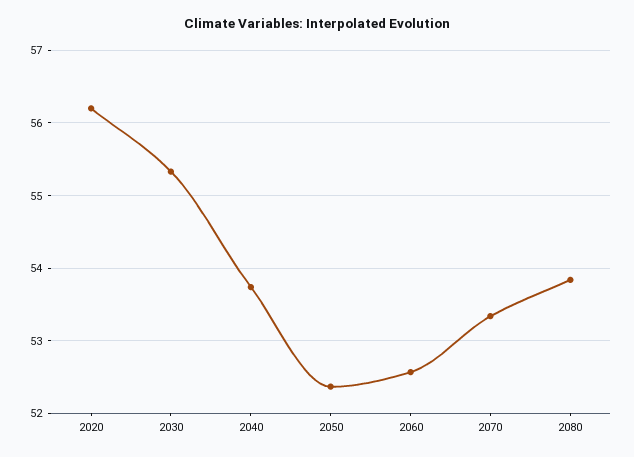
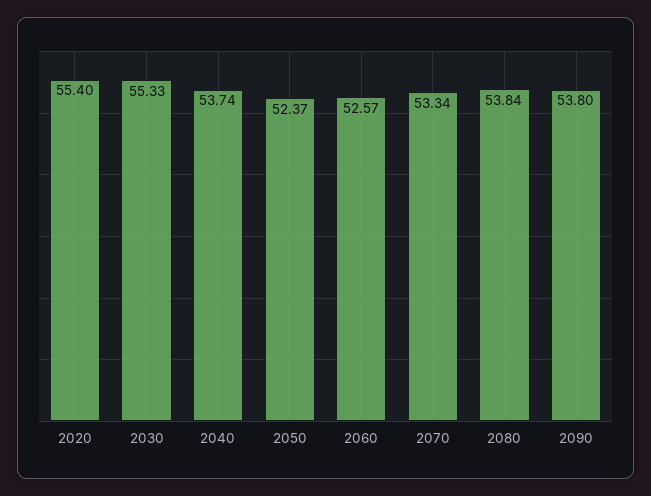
2020: 56.2 -> 55.4
2090: none -> 53.8

